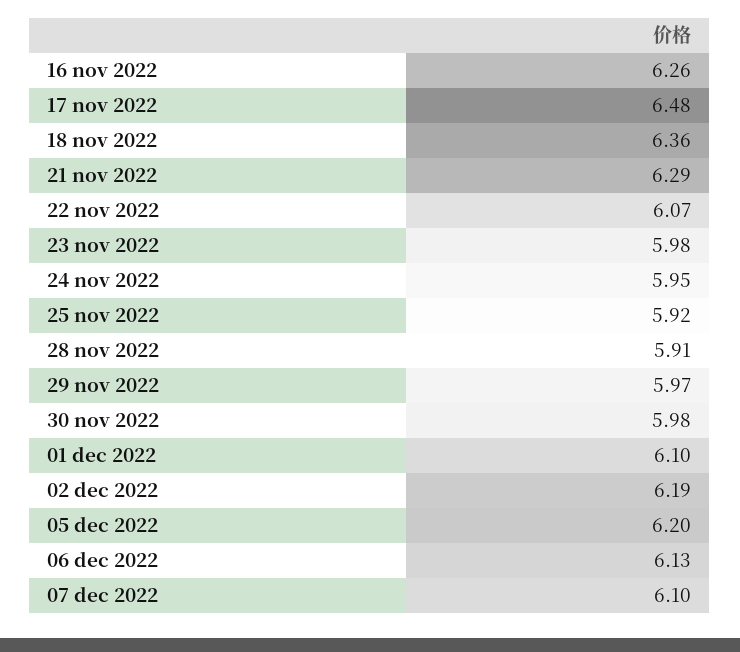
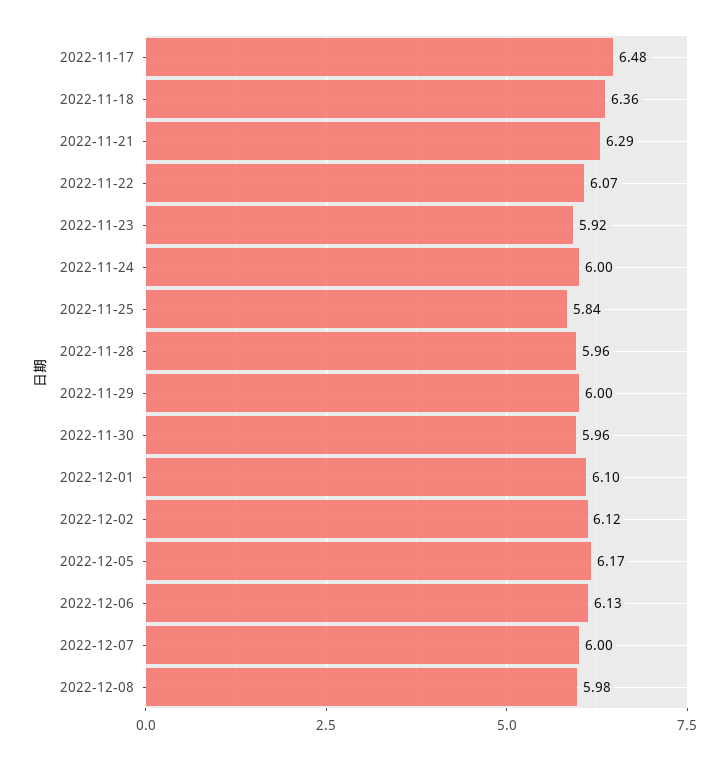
16 nov 2022: 6.26 -> none
23 nov 2022: 5.98 -> 5.92
24 nov 2022: 5.95 -> 6
25 nov 2022: 5.92 -> 5.84
28 nov 2022: 5.91 -> 5.96
29 nov 2022: 5.97 -> 6
30 nov 2022: 5.98 -> 5.96
02 dec 2022: 6.19 -> 6.12
05 dec 2022: 6.2 -> 6.17
07 dec 2022: 6.1 -> 6
2022-12-08: none -> 5.98

